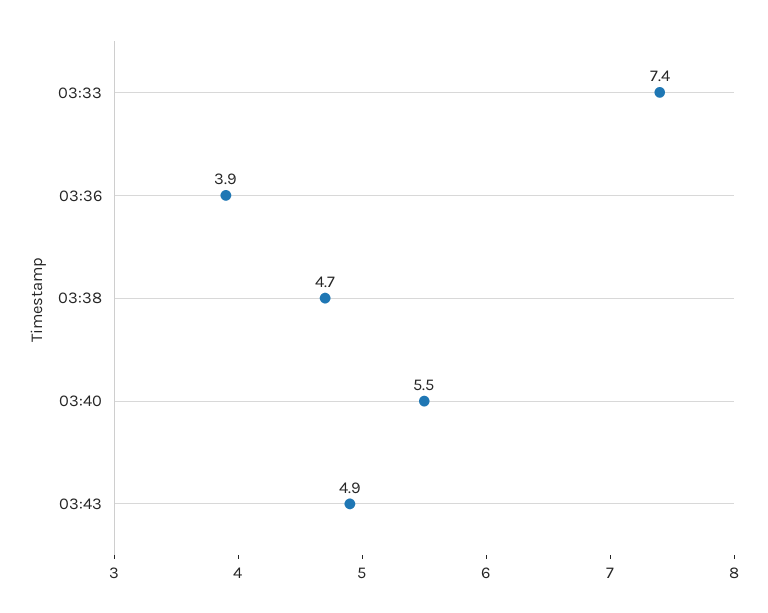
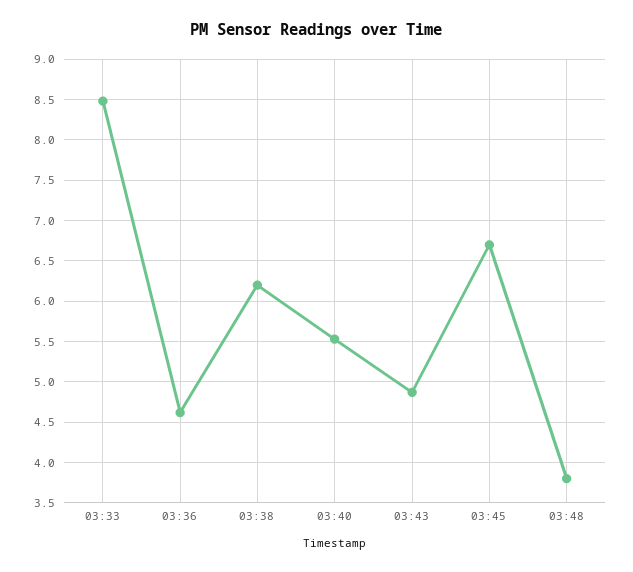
03:33: 7.4 -> 8.5
03:36: 3.9 -> 4.6
03:38: 4.7 -> 6.2
03:45: none -> 6.7
03:48: none -> 3.8

